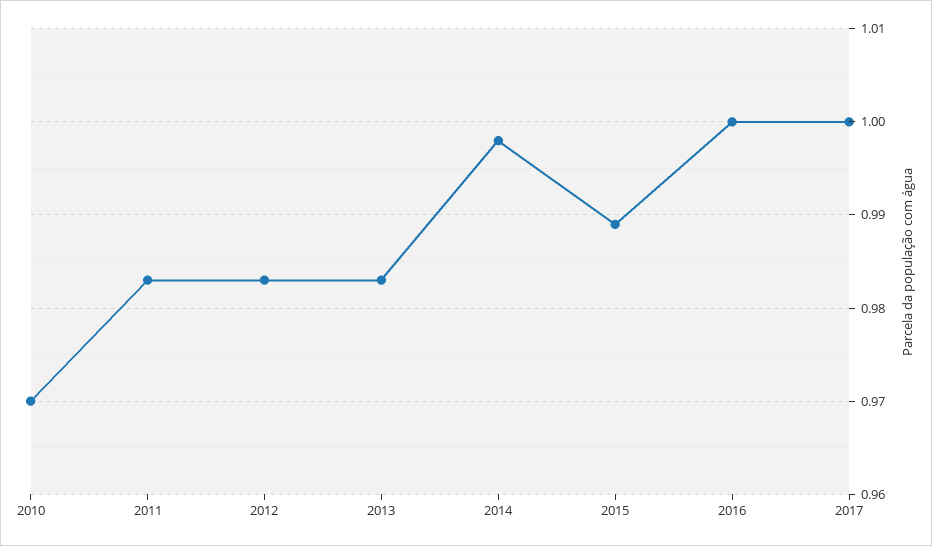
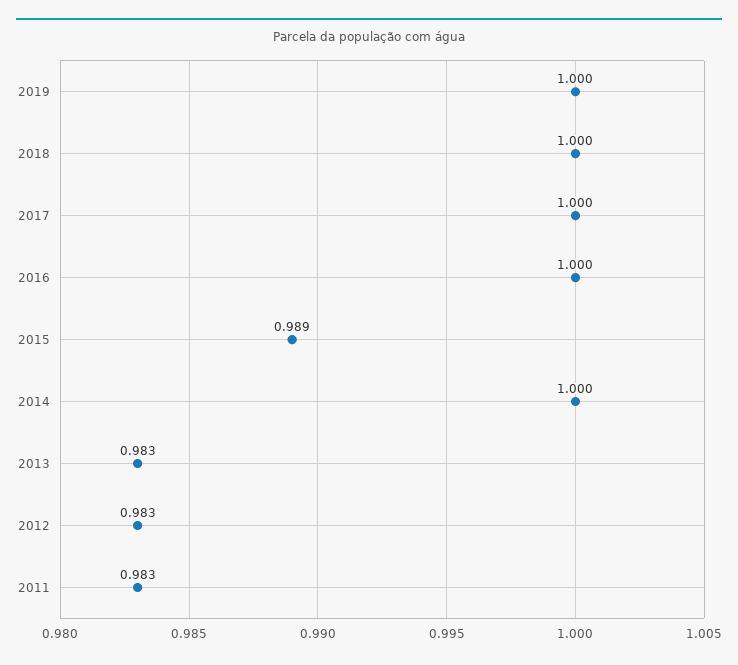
2010: 0.97 -> none
2014: 0.998 -> 1
2019: none -> 1
2018: none -> 1

